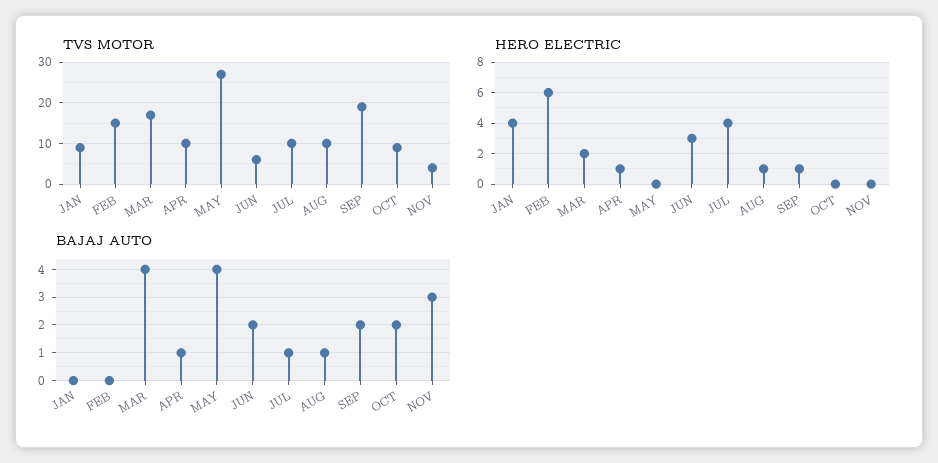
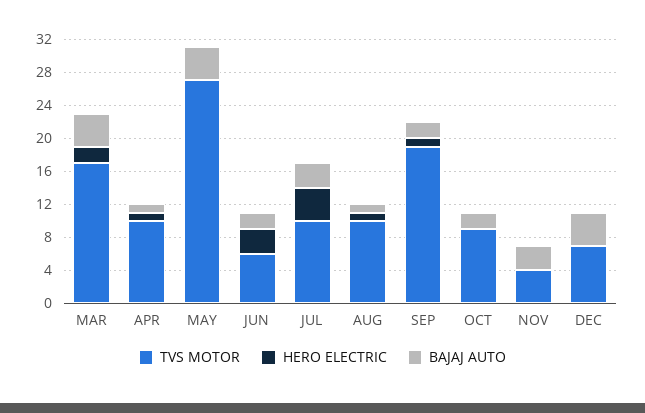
TVS MOTOR, JAN: 10 -> none
TVS MOTOR, FEB: 15 -> none
HERO ELECTRIC, JAN: 4 -> none
HERO ELECTRIC, FEB: 6 -> none
BAJAJ AUTO, JAN: 0 -> none
BAJAJ AUTO, FEB: 0 -> none
BAJAJ AUTO, JUL: 1 -> 3
TVS MOTOR, DEC: none -> 7
HERO ELECTRIC, DEC: none -> 0
BAJAJ AUTO, DEC: none -> 4

